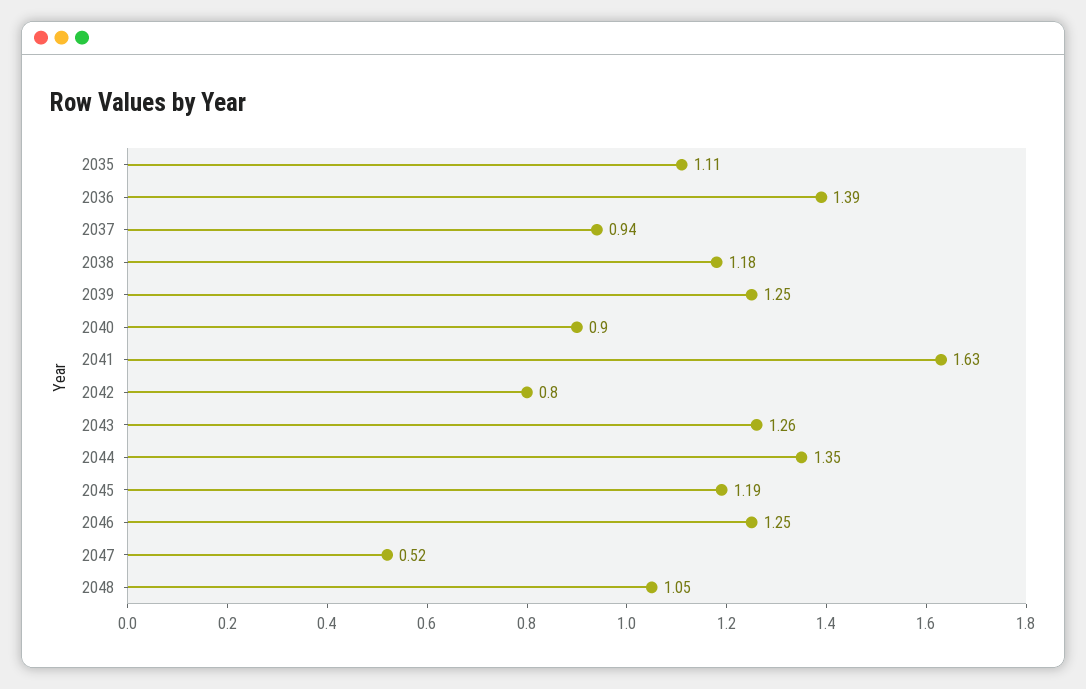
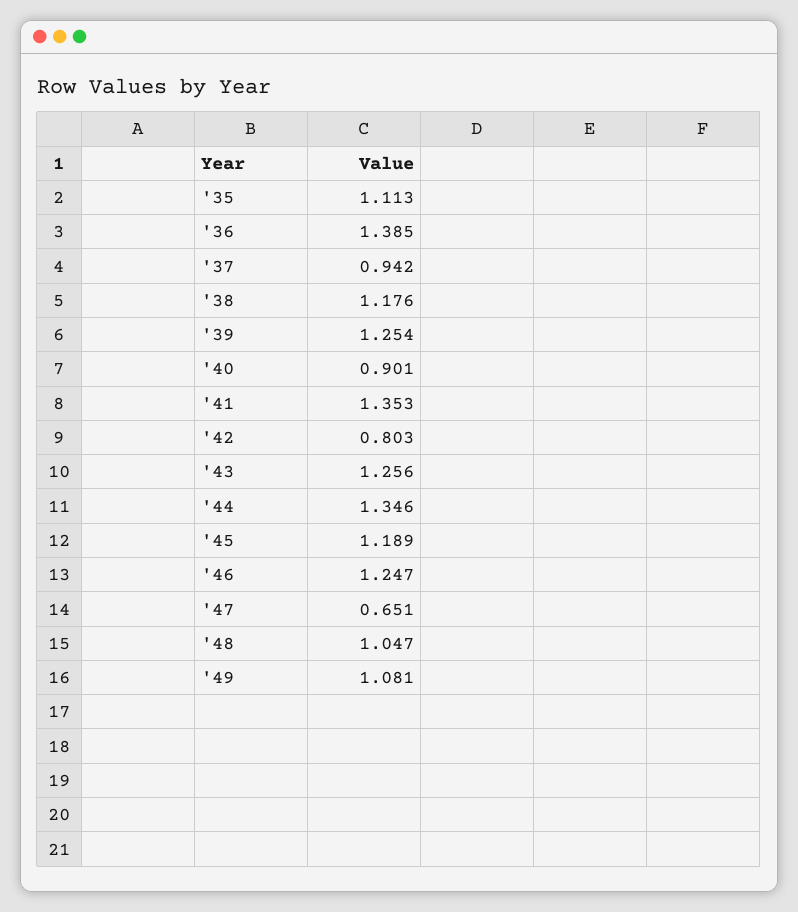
2041: 1.63 -> 1.353
2047: 0.52 -> 0.651
'49: none -> 1.081

